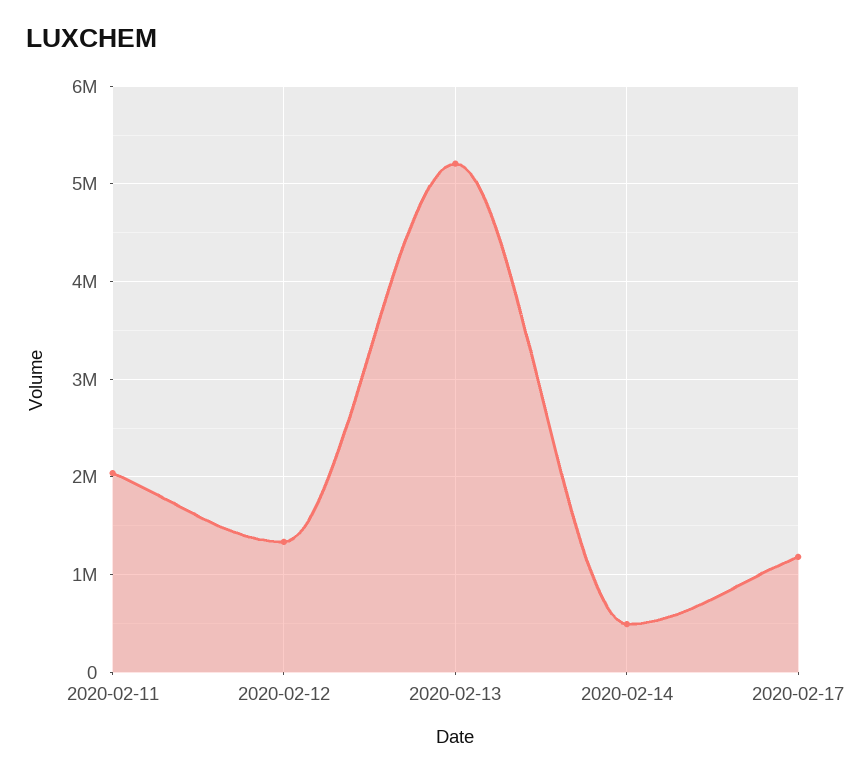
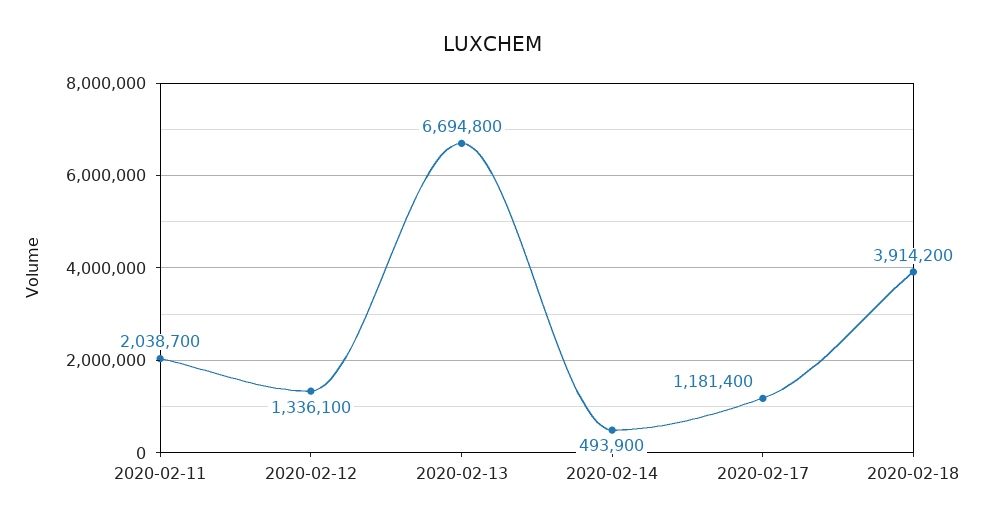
2020-02-13: 5200000 -> 6694800
2020-02-18: none -> 3914200

